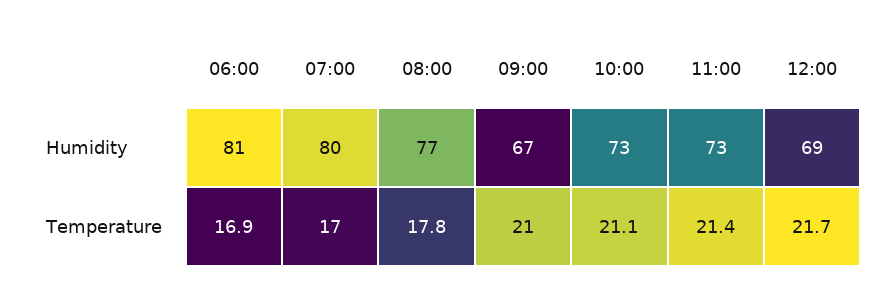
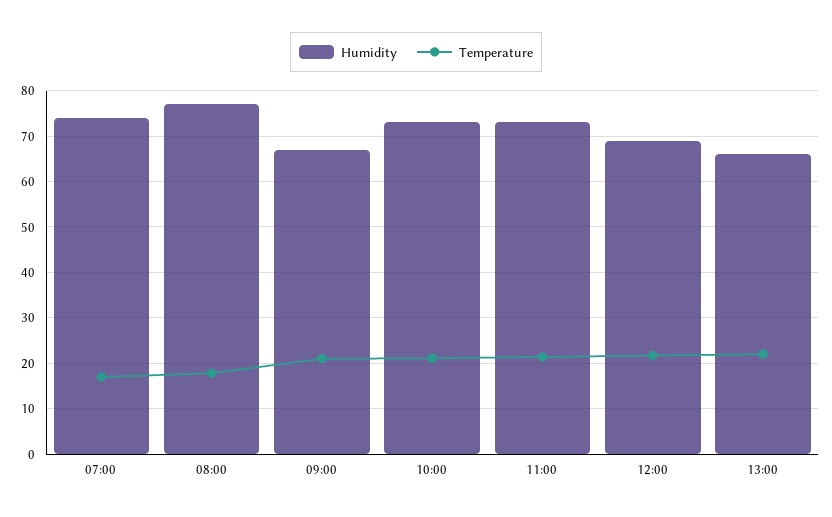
Humidity, 06:00: 81 -> none
Humidity, 07:00: 80 -> 74
Temperature, 06:00: 16.9 -> none
Humidity, 13:00: none -> 66
Temperature, 13:00: none -> 22

